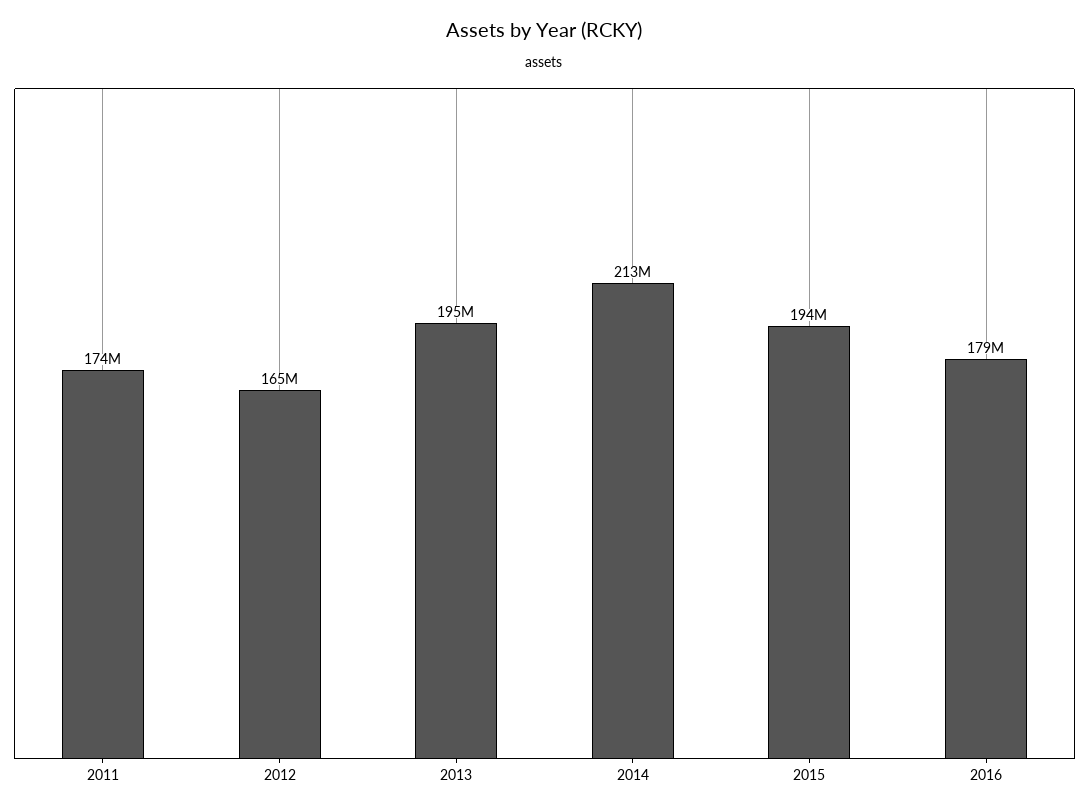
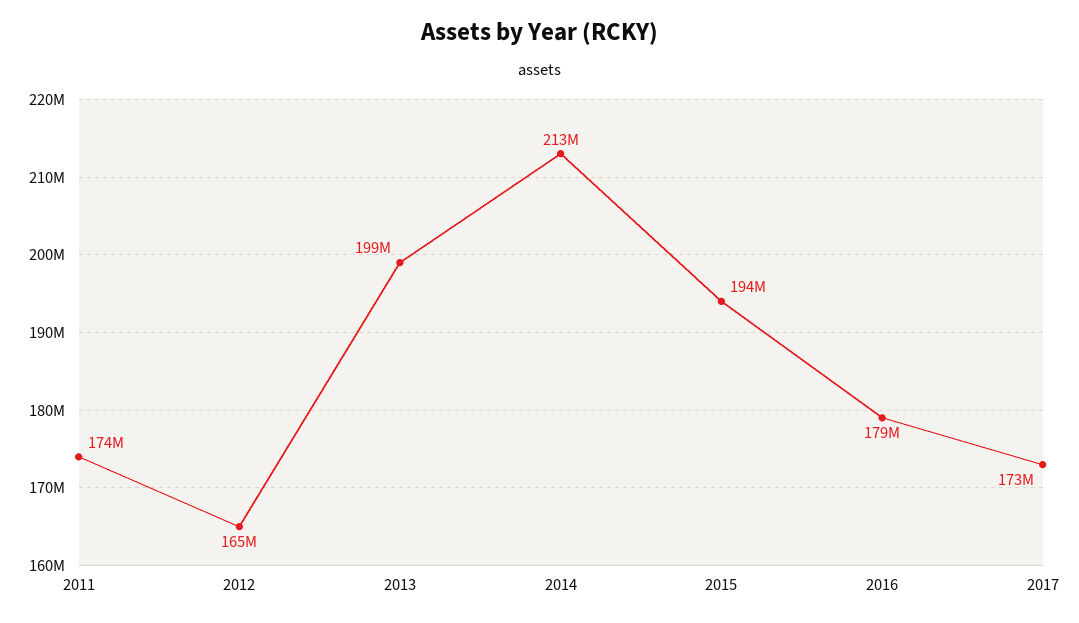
2013: 195000000 -> 199000000
2017: none -> 173000000

